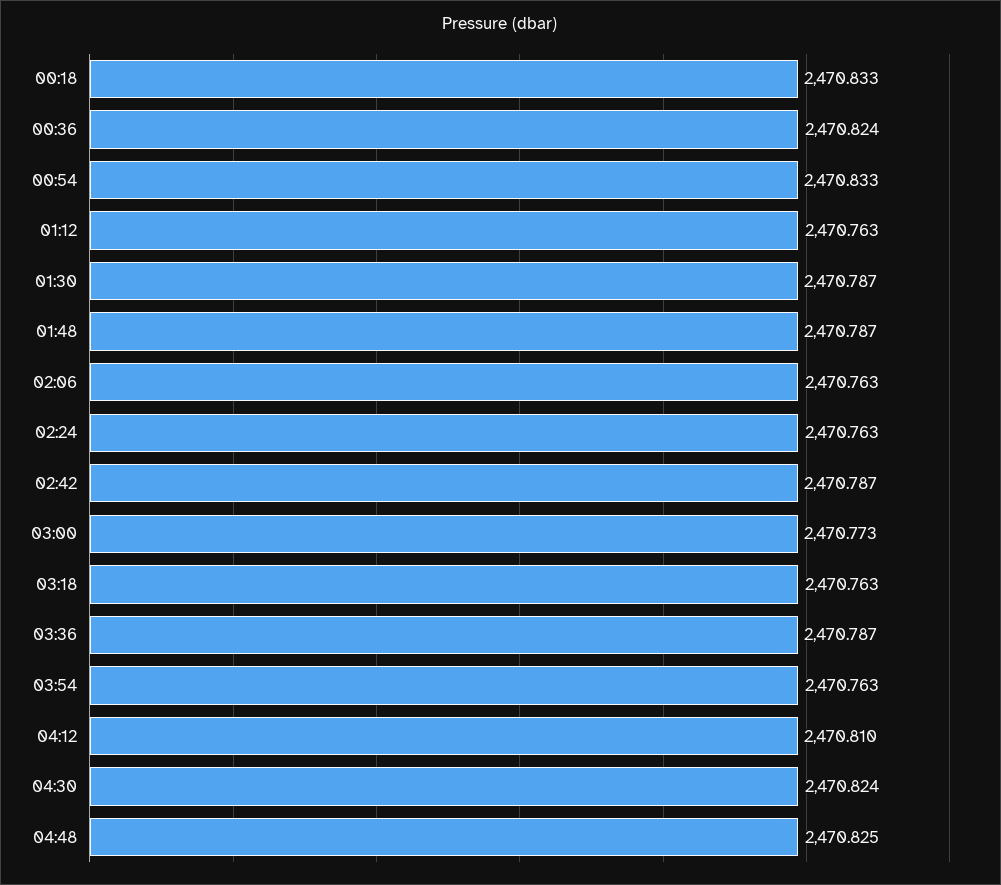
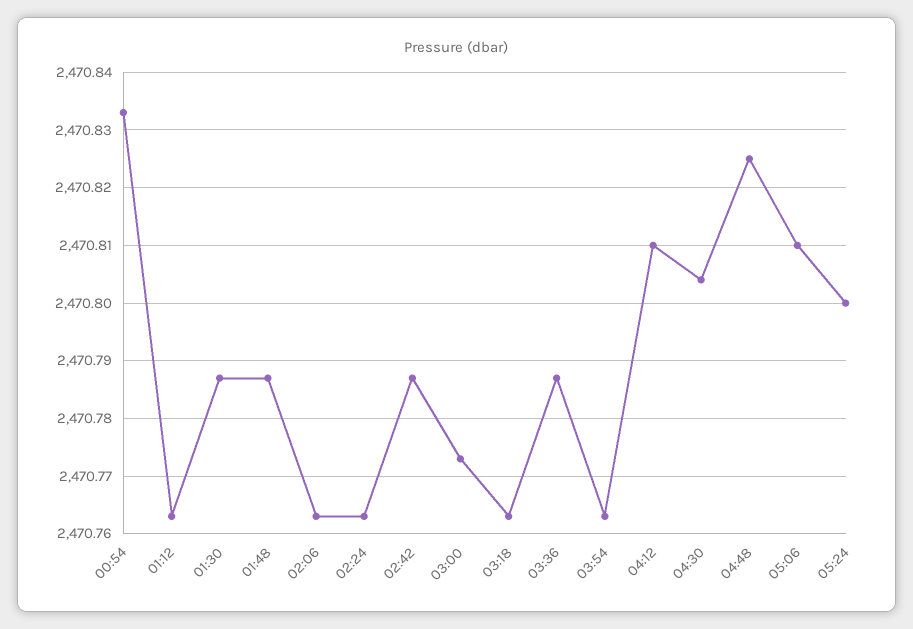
00:18: 2470.833 -> none
00:36: 2470.824 -> none
04:30: 2470.824 -> 2470.805
05:06: none -> 2470.81
05:24: none -> 2470.8

